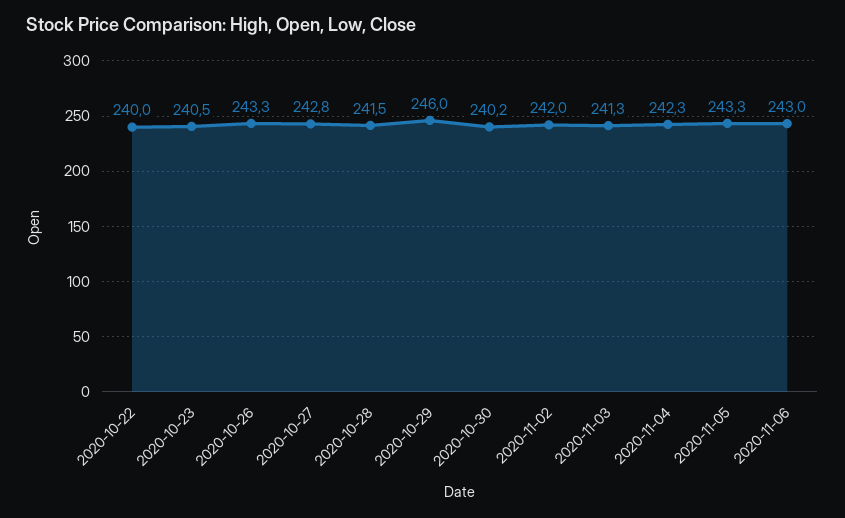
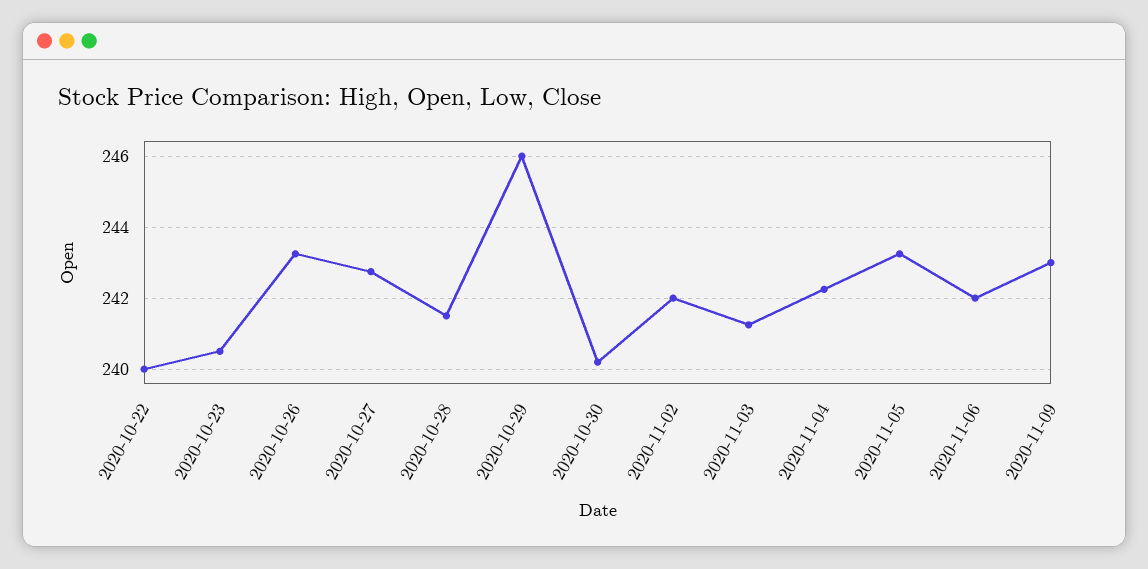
2020-11-06: 243 -> 242
2020-11-09: none -> 243

